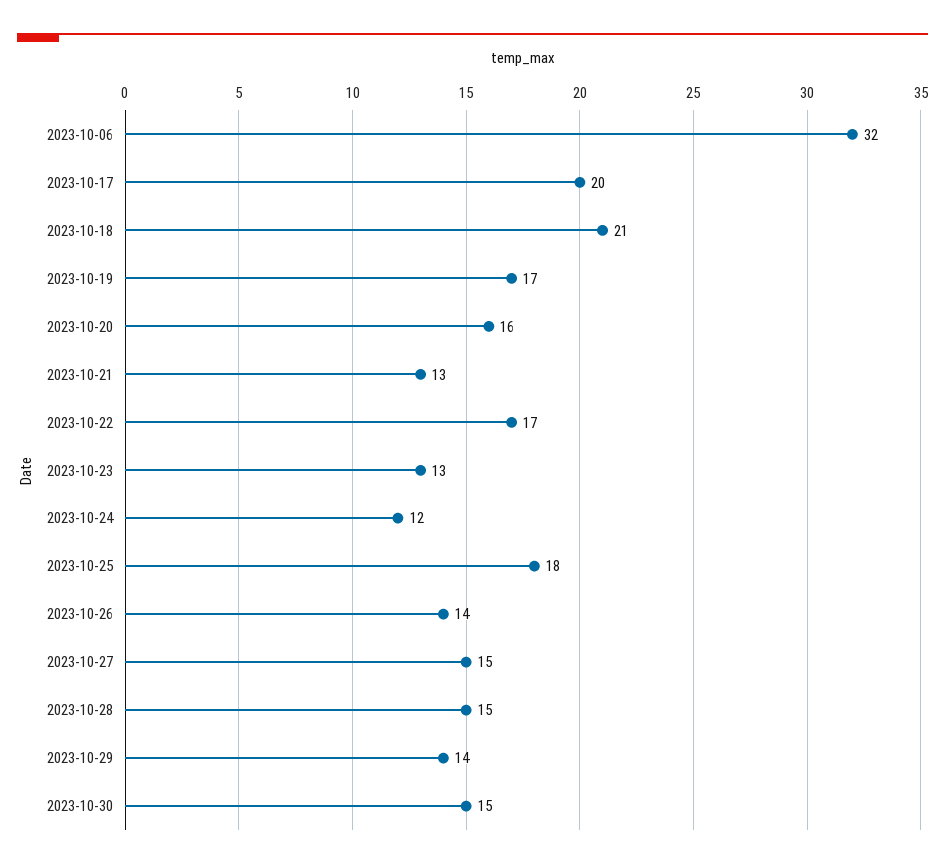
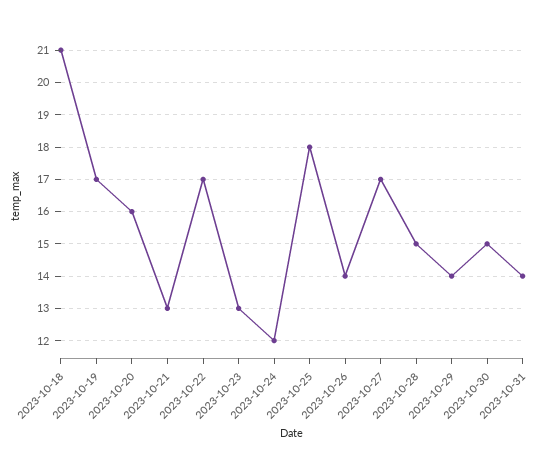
2023-10-06: 32 -> none
2023-10-17: 20 -> none
2023-10-27: 15 -> 17
2023-10-31: none -> 14

